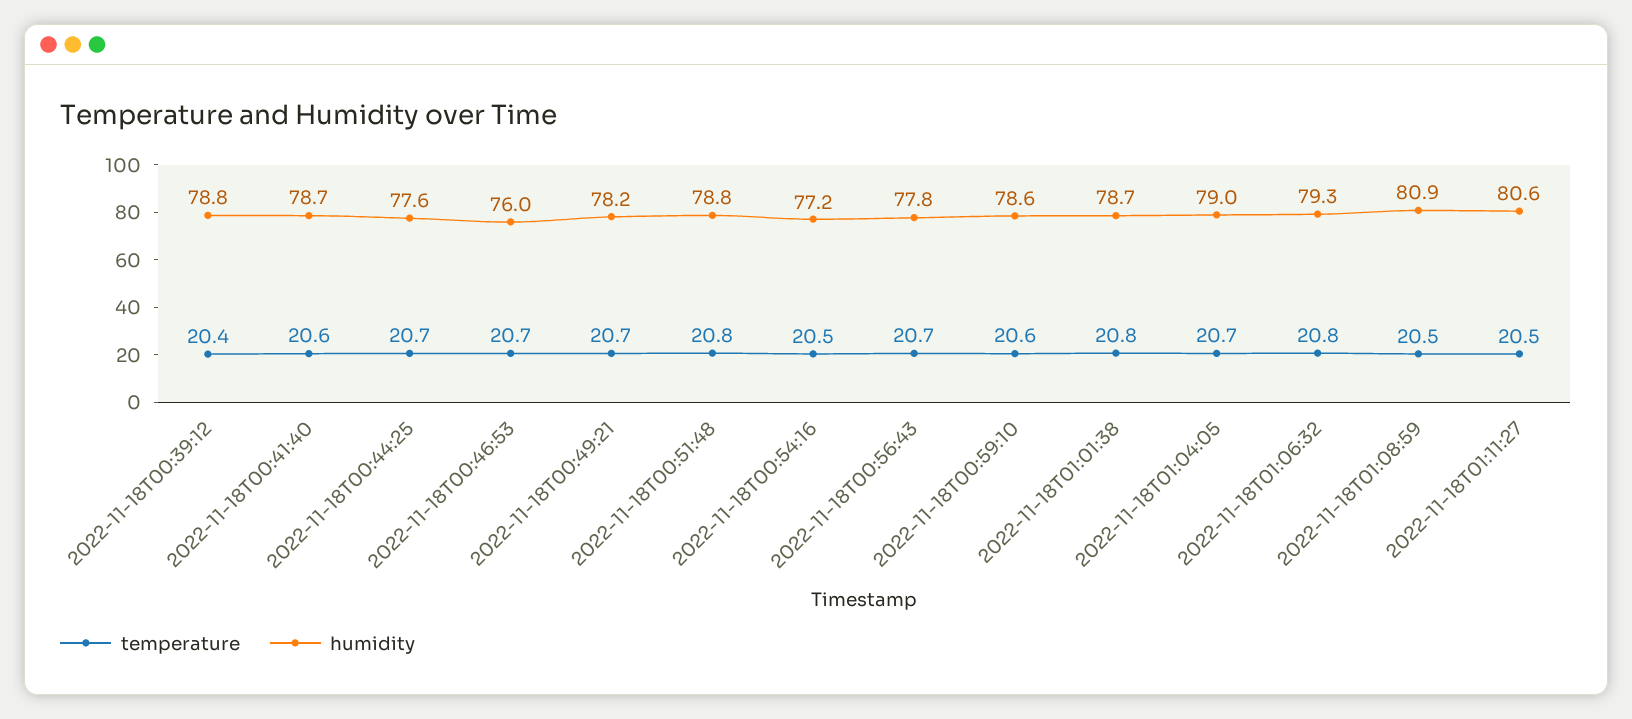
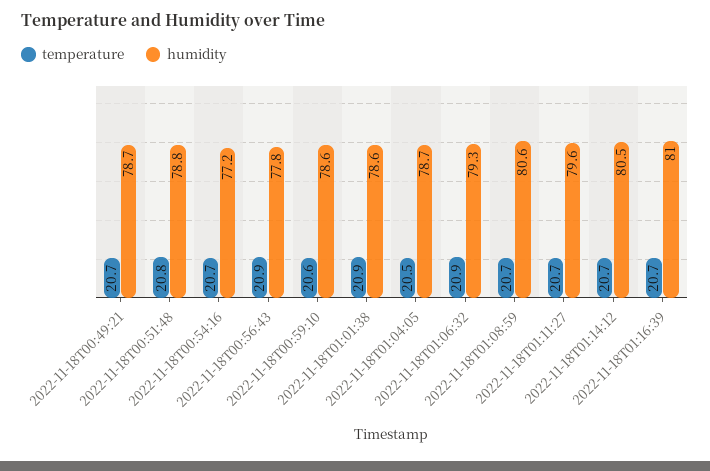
temperature, 2022-11-18T00:39:12: 20.4 -> none
humidity, 2022-11-18T00:39:12: 78.8 -> none
temperature, 2022-11-18T00:41:40: 20.6 -> none
humidity, 2022-11-18T00:41:40: 78.7 -> none
temperature, 2022-11-18T00:44:25: 20.7 -> none
humidity, 2022-11-18T00:44:25: 77.6 -> none
temperature, 2022-11-18T00:46:53: 20.7 -> none
humidity, 2022-11-18T00:46:53: 76 -> none
humidity, 2022-11-18T00:49:21: 78.2 -> 78.7
temperature, 2022-11-18T00:54:16: 20.5 -> 20.7
temperature, 2022-11-18T00:56:43: 20.7 -> 20.9
temperature, 2022-11-18T01:01:38: 20.8 -> 20.9
humidity, 2022-11-18T01:01:38: 78.7 -> 78.6
temperature, 2022-11-18T01:04:05: 20.7 -> 20.5
humidity, 2022-11-18T01:04:05: 79 -> 78.7
temperature, 2022-11-18T01:06:32: 20.8 -> 20.9
temperature, 2022-11-18T01:08:59: 20.5 -> 20.7
humidity, 2022-11-18T01:08:59: 80.9 -> 80.6
temperature, 2022-11-18T01:11:27: 20.5 -> 20.7
humidity, 2022-11-18T01:11:27: 80.6 -> 79.6
temperature, 2022-11-18T01:14:12: none -> 20.7
humidity, 2022-11-18T01:14:12: none -> 80.5
temperature, 2022-11-18T01:16:39: none -> 20.7
humidity, 2022-11-18T01:16:39: none -> 81

